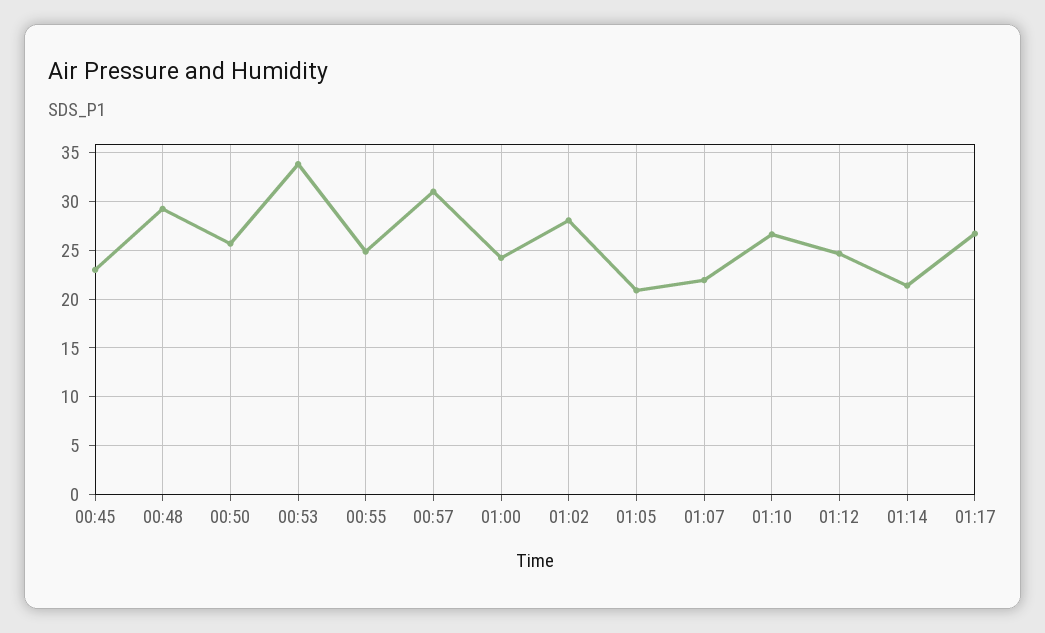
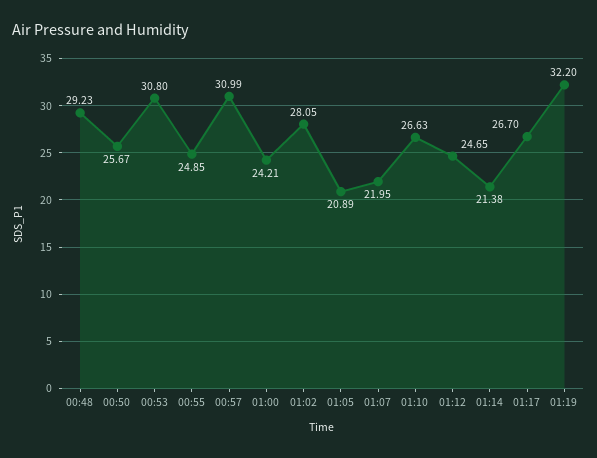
00:45: 23 -> none
00:53: 34 -> 30.8
01:19: none -> 32.2

